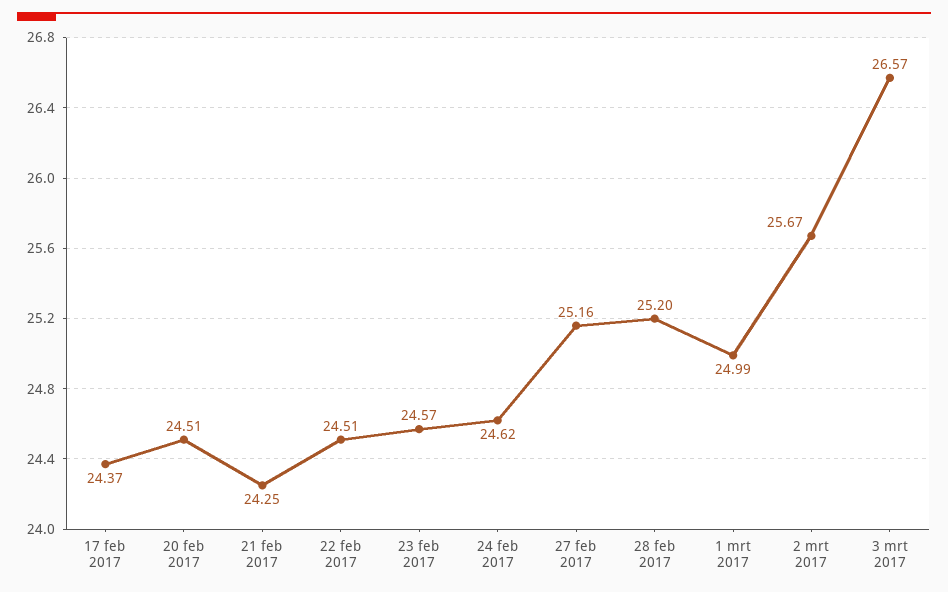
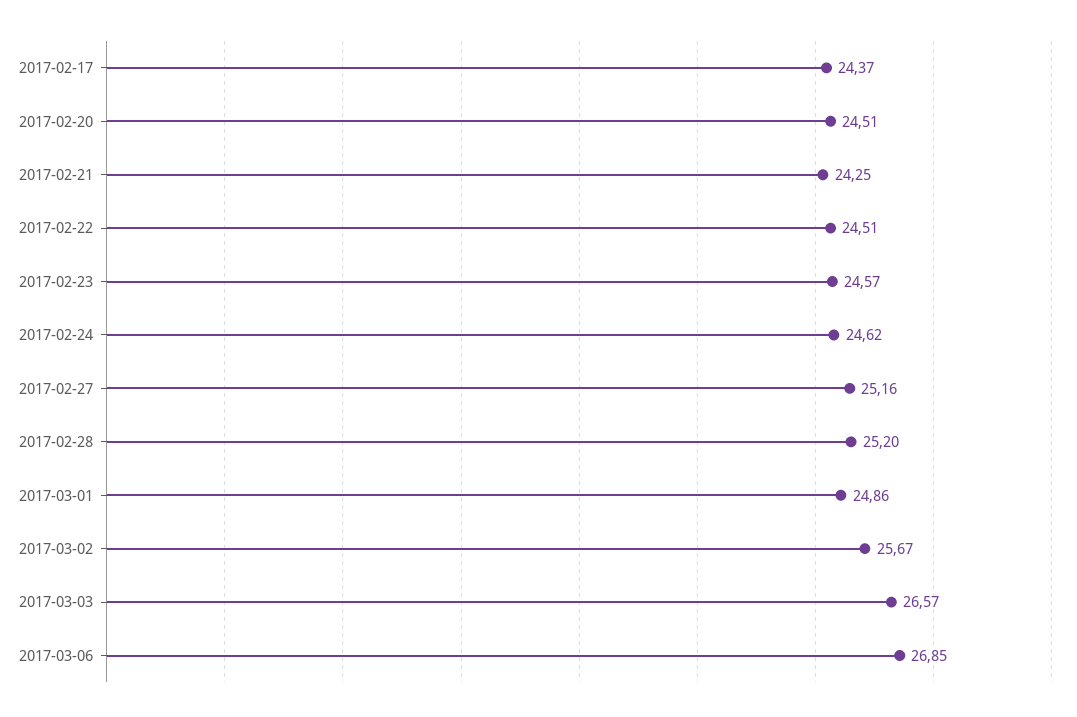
1 mrt 2017: 24.99 -> 24.86
2017-03-06: none -> 26.85

